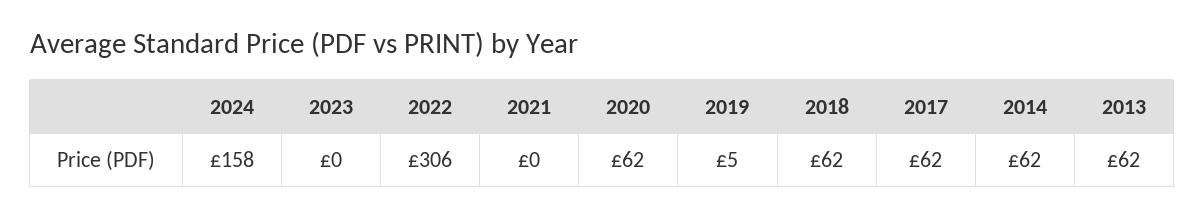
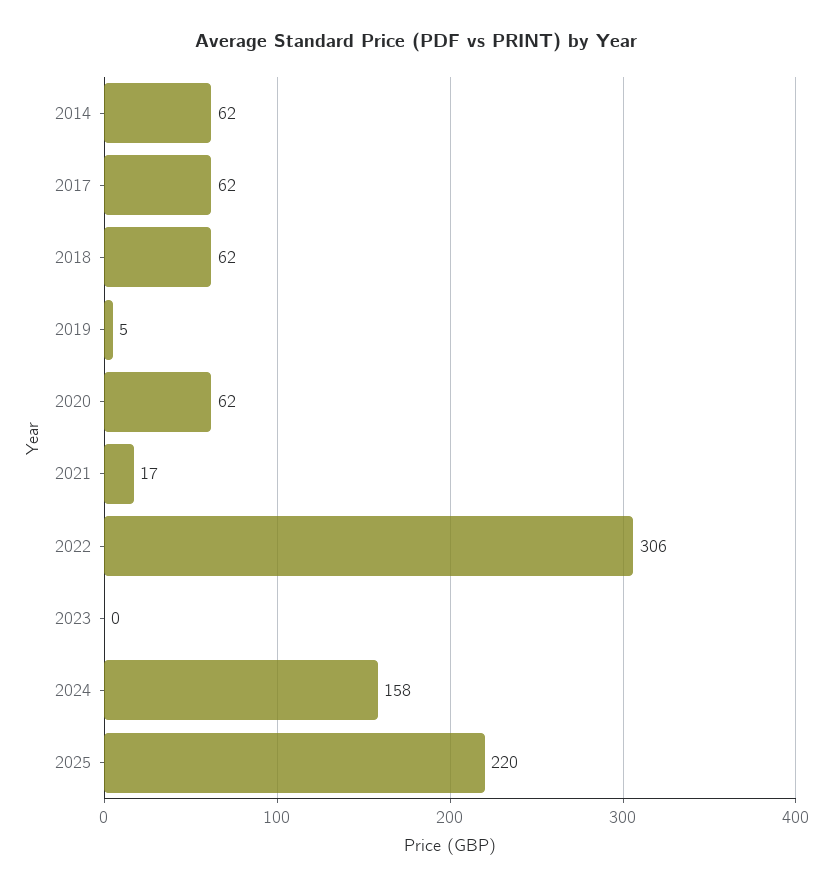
2021: 0 -> 17
2013: 62 -> none
2025: none -> 220

